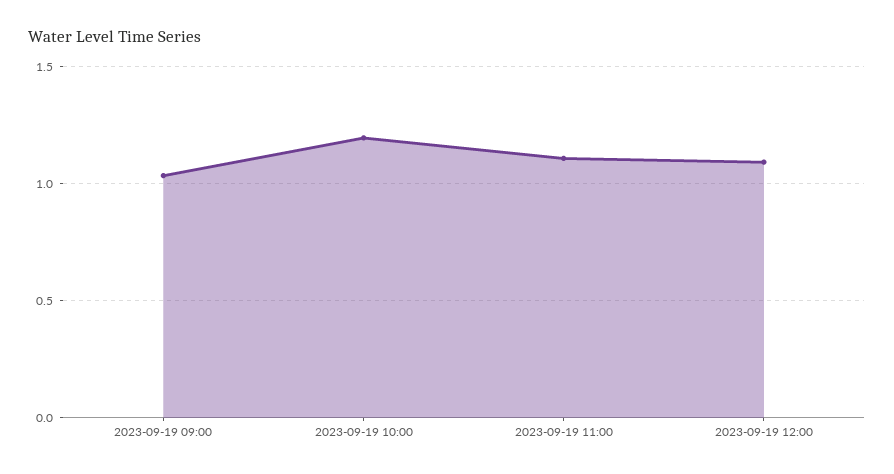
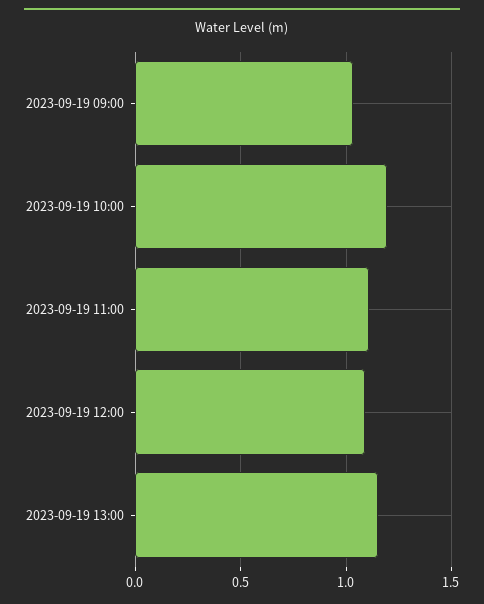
2023-09-19 13:00: none -> 1.15

